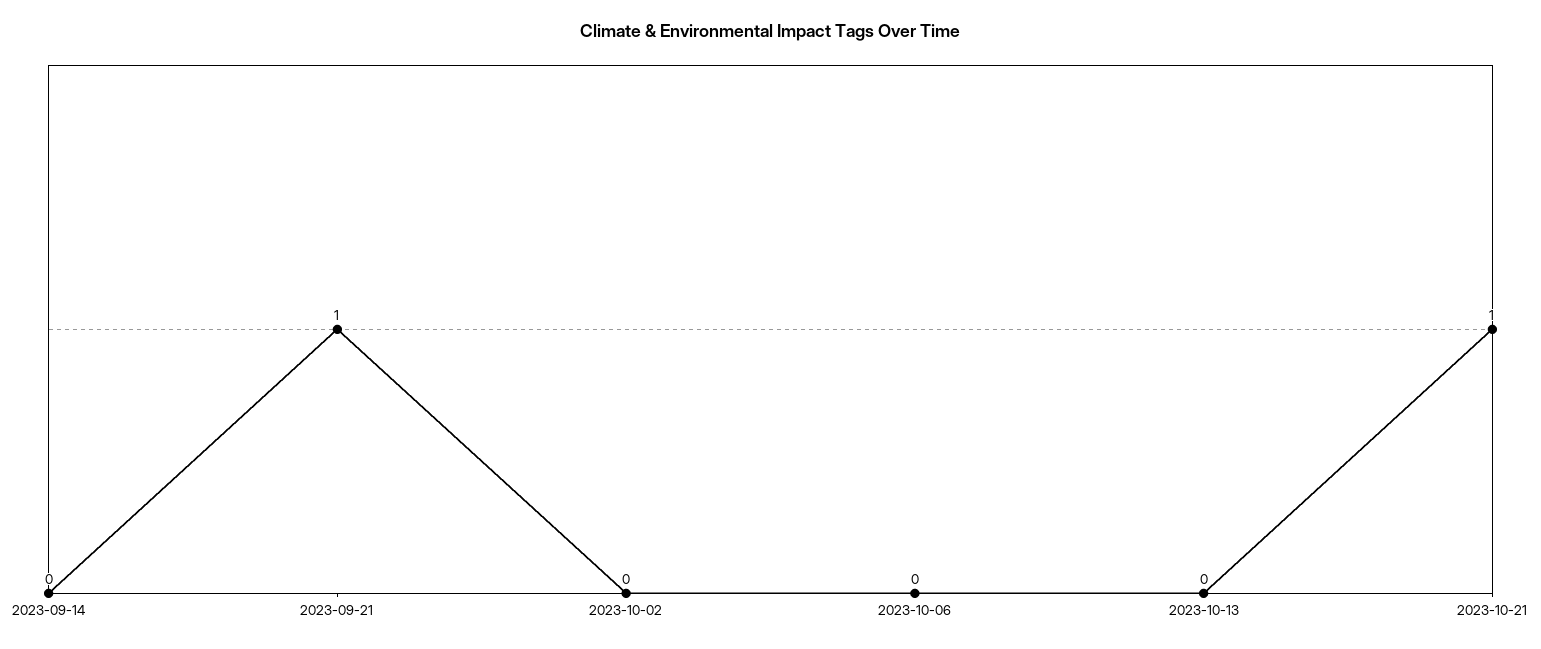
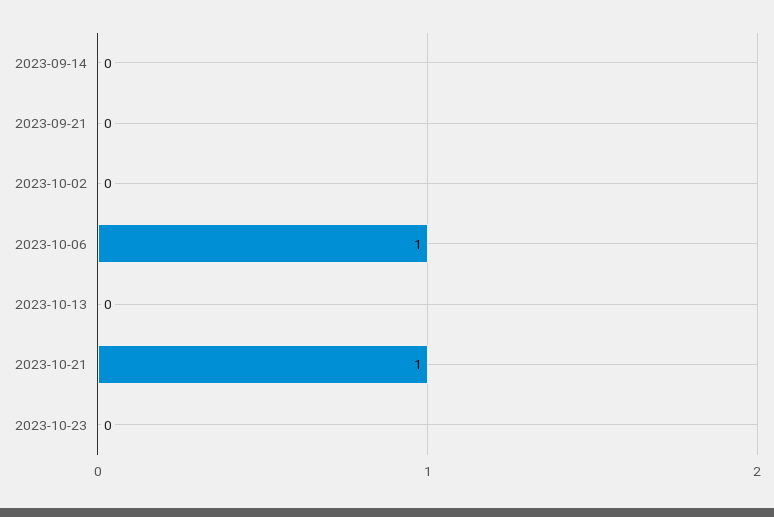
2023-09-21: 1 -> 0
2023-10-06: 0 -> 1
2023-10-23: none -> 0

